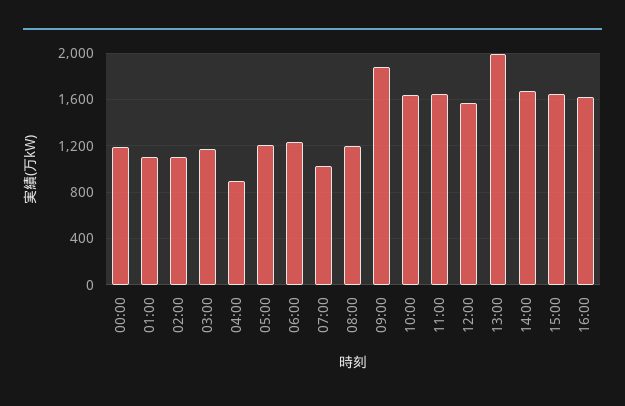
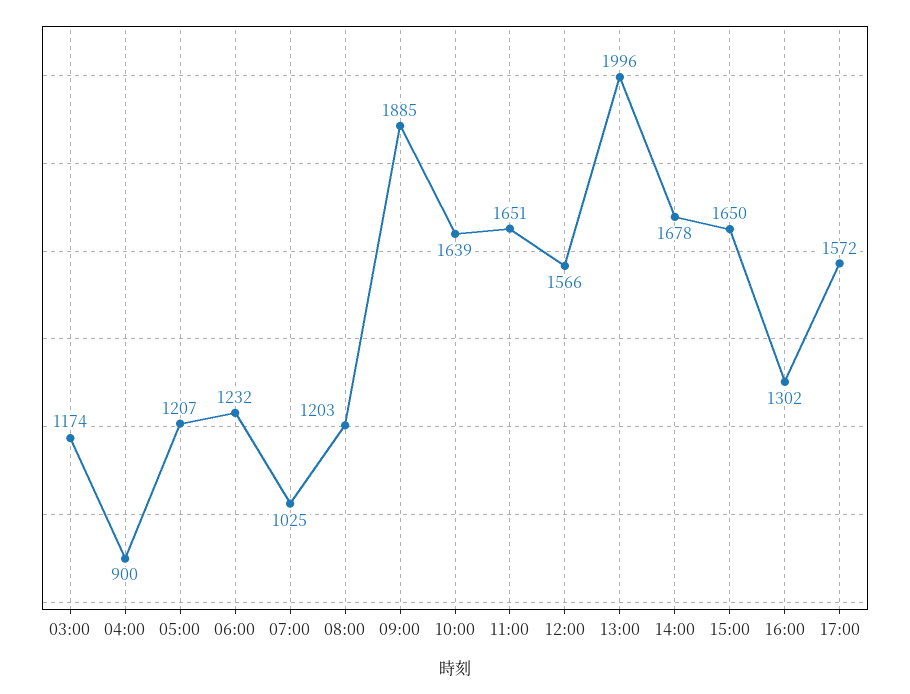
00:00: 1200 -> none
01:00: 1100 -> none
02:00: 1100 -> none
16:00: 1600 -> 1302
17:00: none -> 1572

